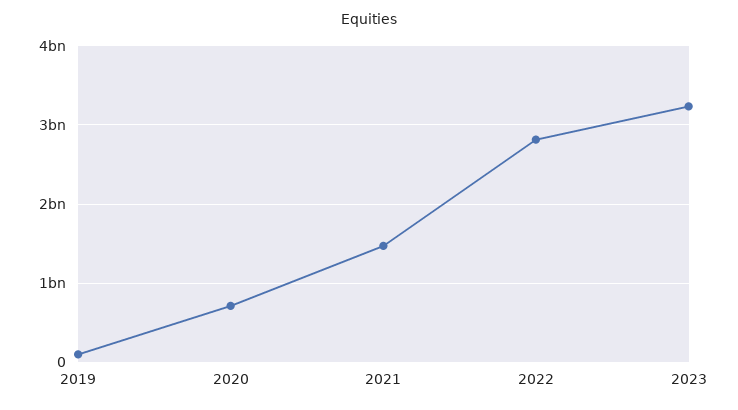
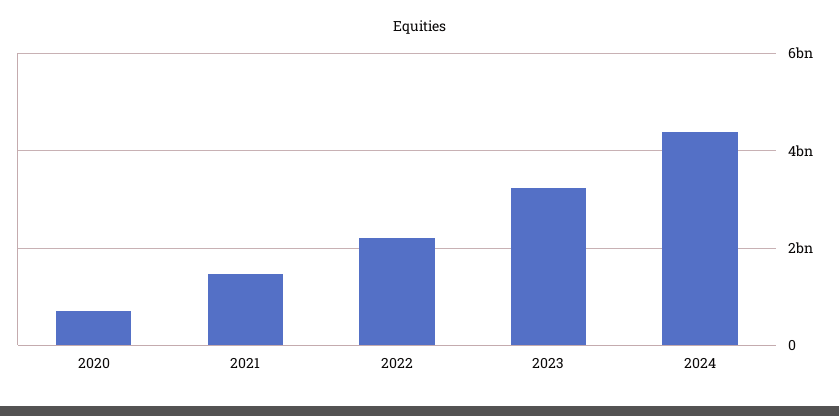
2019: 100000000 -> none
2022: 2800000000 -> 2200000000
2024: none -> 4400000000

